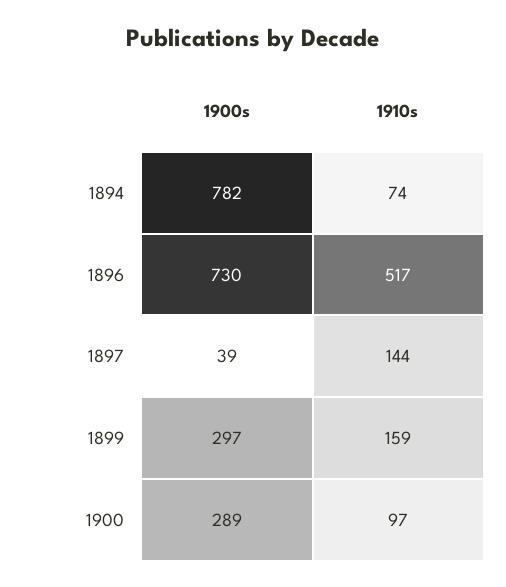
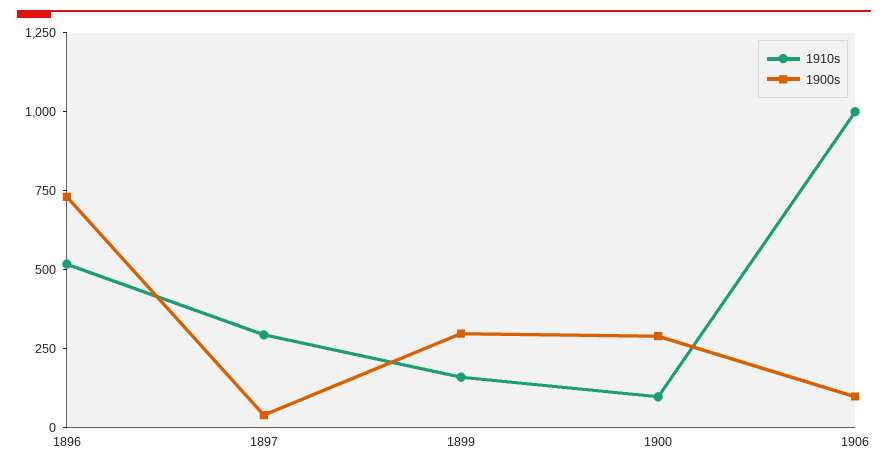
1900s, 1894: 782 -> none
1910s, 1894: 74 -> none
1910s, 1897: 144 -> 300
1910s, 1906: none -> 1000
1900s, 1906: none -> 100

